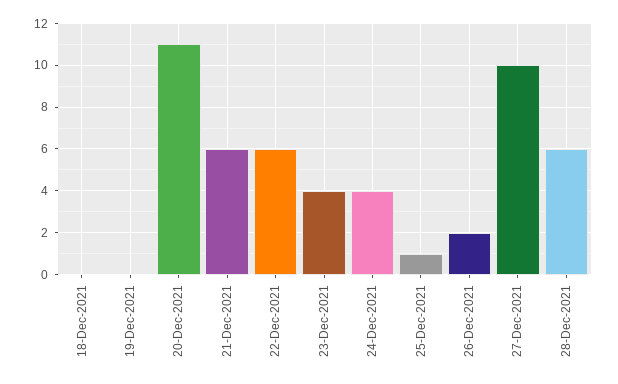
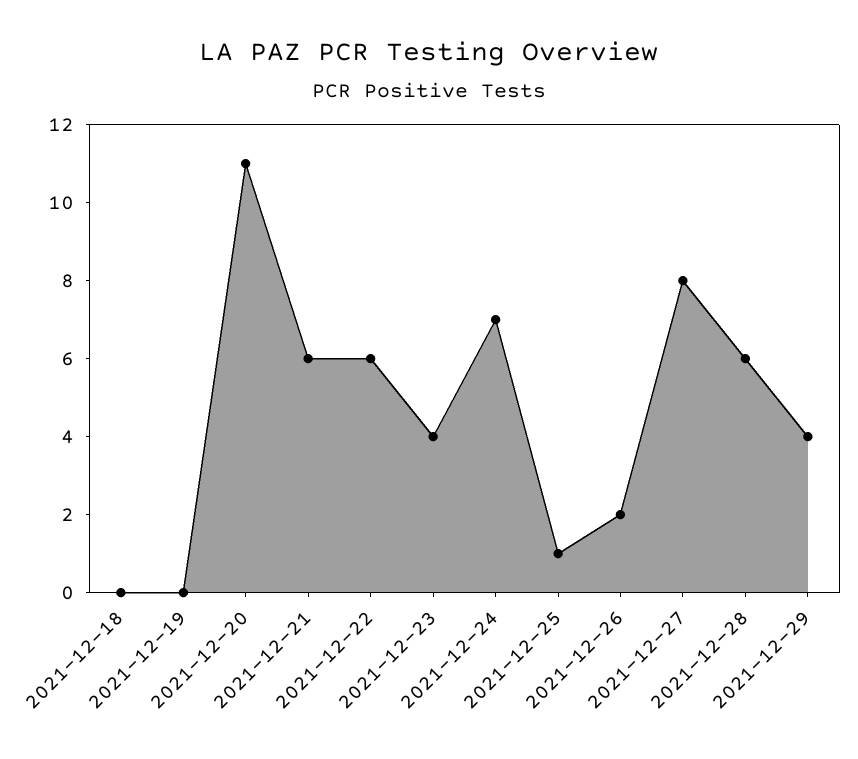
24-Dec-2021: 4 -> 7
27-Dec-2021: 10 -> 8
2021-12-29: none -> 4

